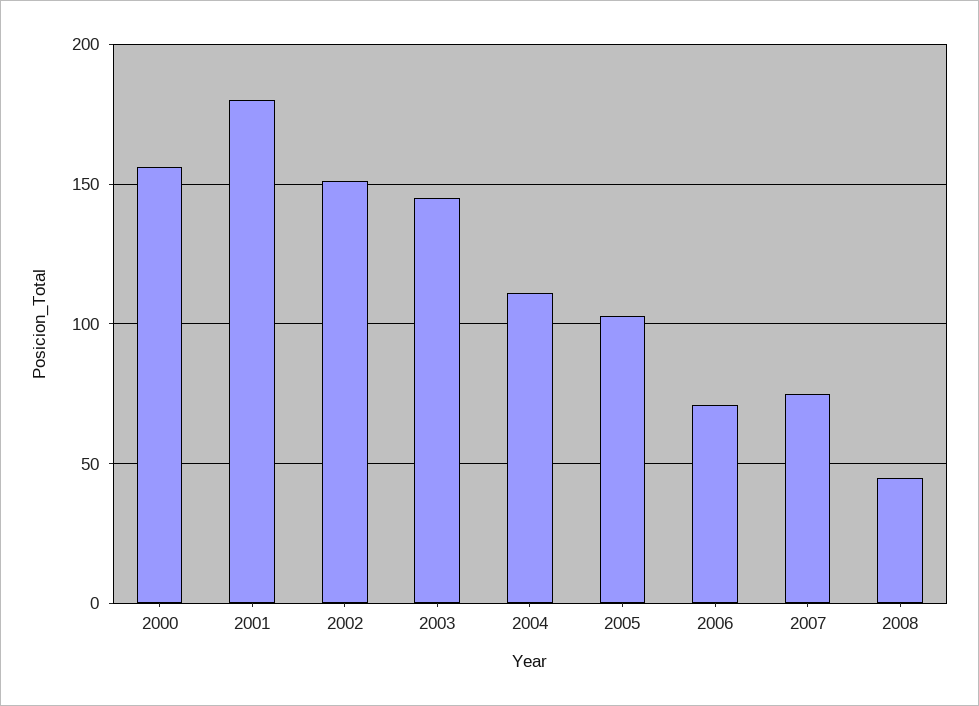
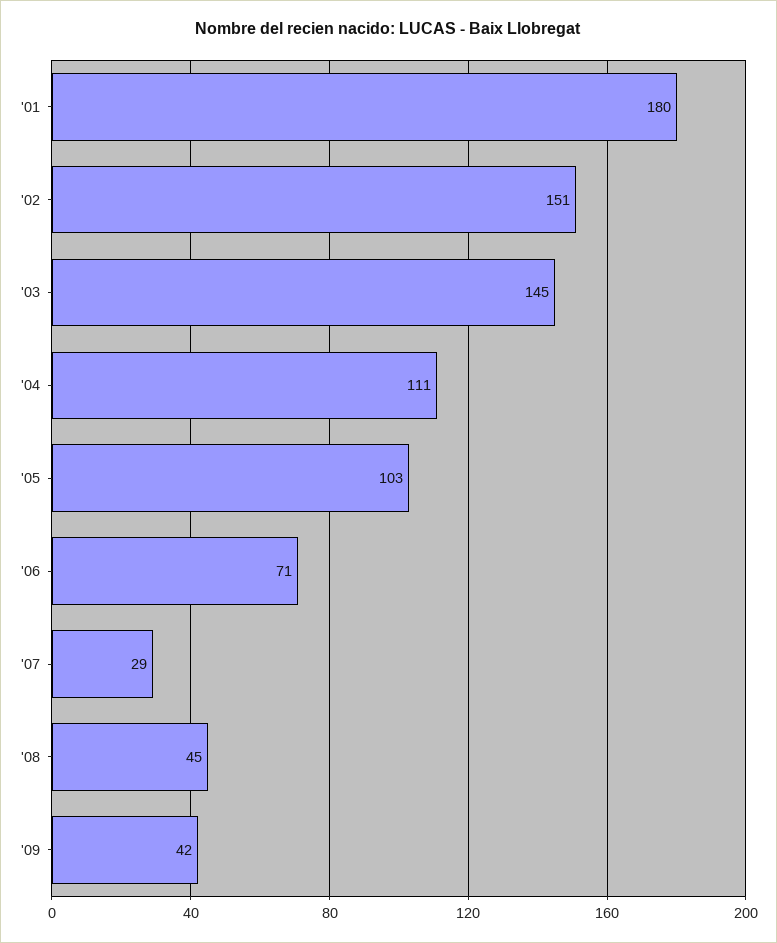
2000: 155 -> none
2007: 75 -> 29
'09: none -> 42

